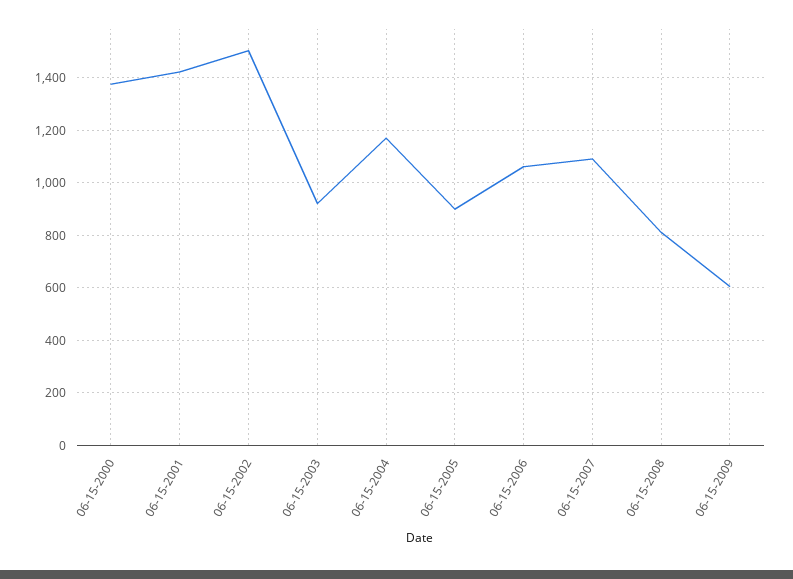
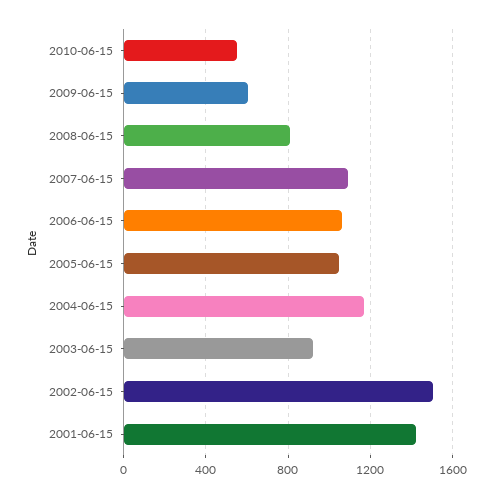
06-15-2000: 1375 -> none
06-15-2005: 900 -> 1050
2010-06-15: none -> 550

